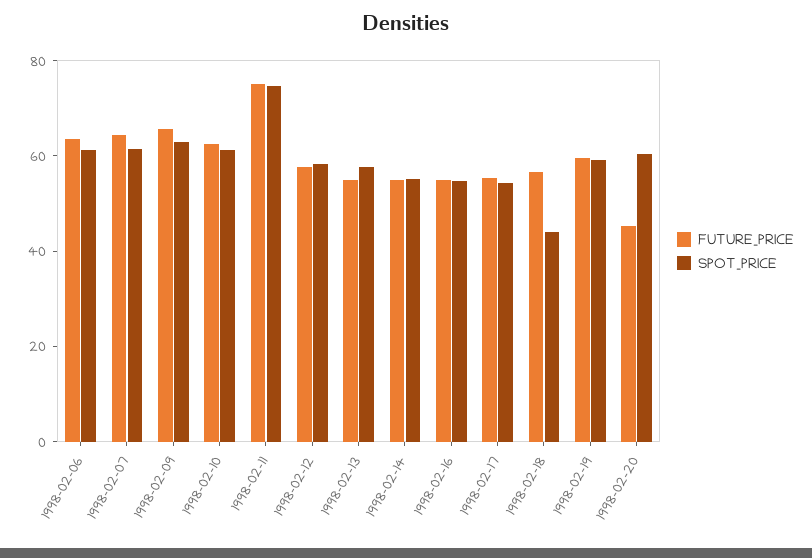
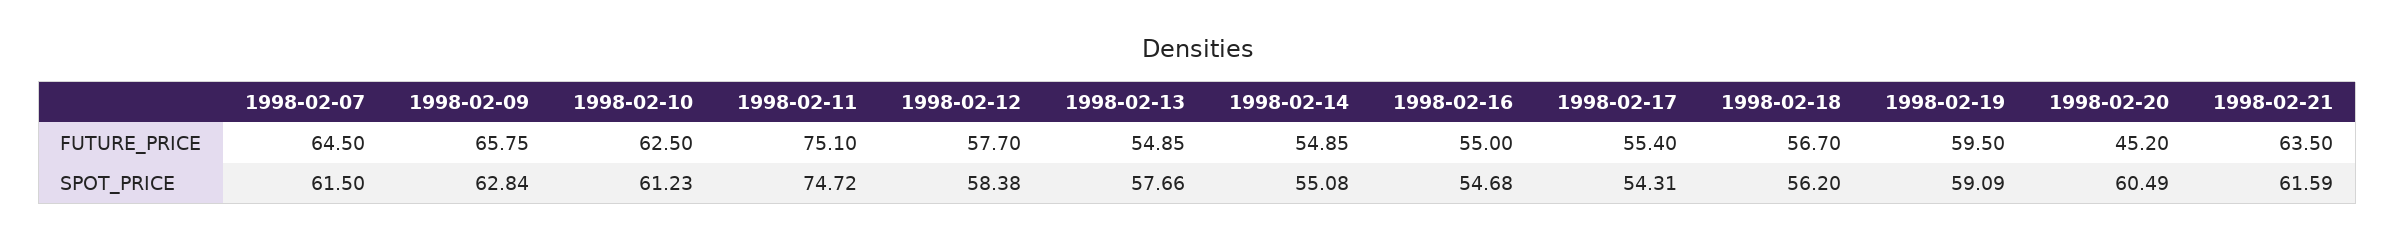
FUTURE_PRICE, 1998-02-06: 65 -> none
SPOT_PRICE, 1998-02-06: 60 -> none
SPOT_PRICE, 1998-02-18: 45 -> 56.2
FUTURE_PRICE, 1998-02-21: none -> 63.5
SPOT_PRICE, 1998-02-21: none -> 61.59

